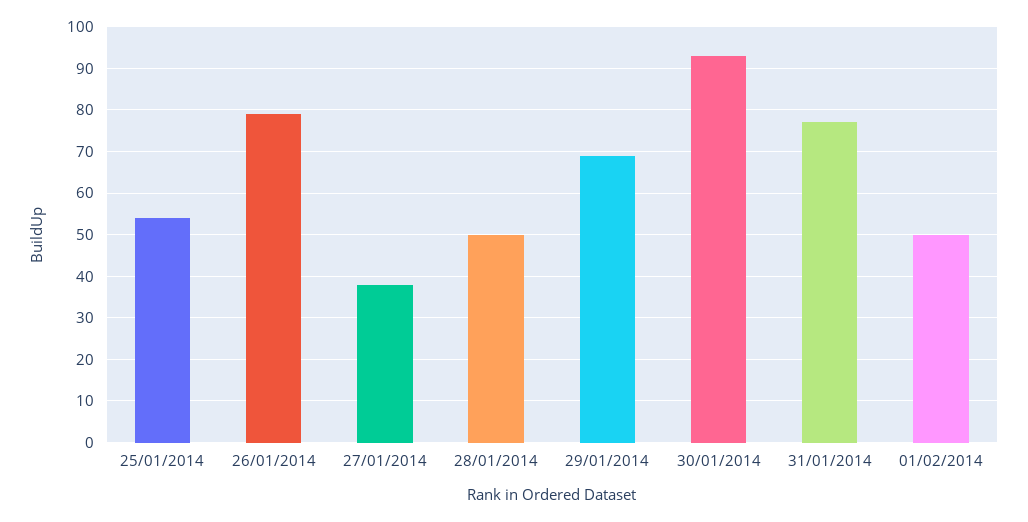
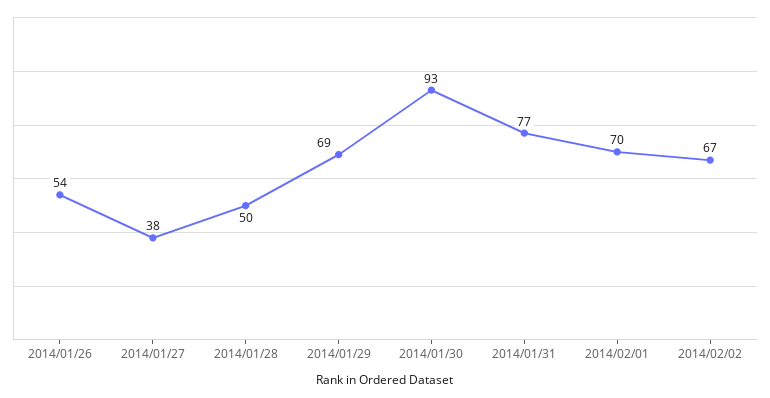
25/01/2014: 55 -> none
26/01/2014: 80 -> 54
01/02/2014: 50 -> 70
2014/02/02: none -> 67

